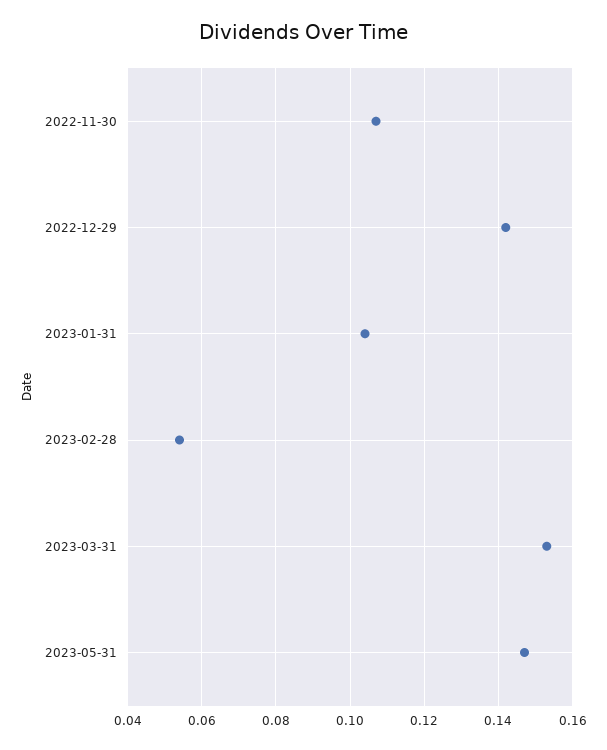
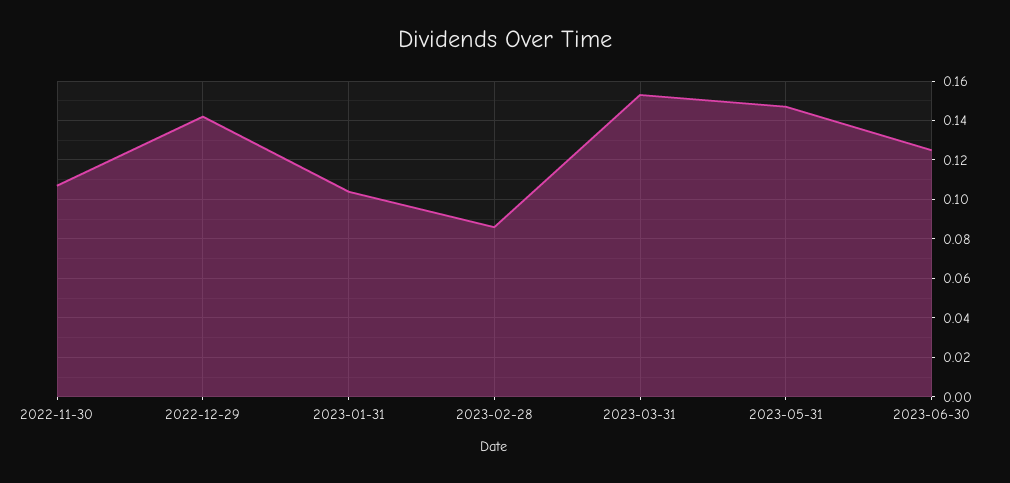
2023-02-28: 0.055 -> 0.085
2023-06-30: none -> 0.125

